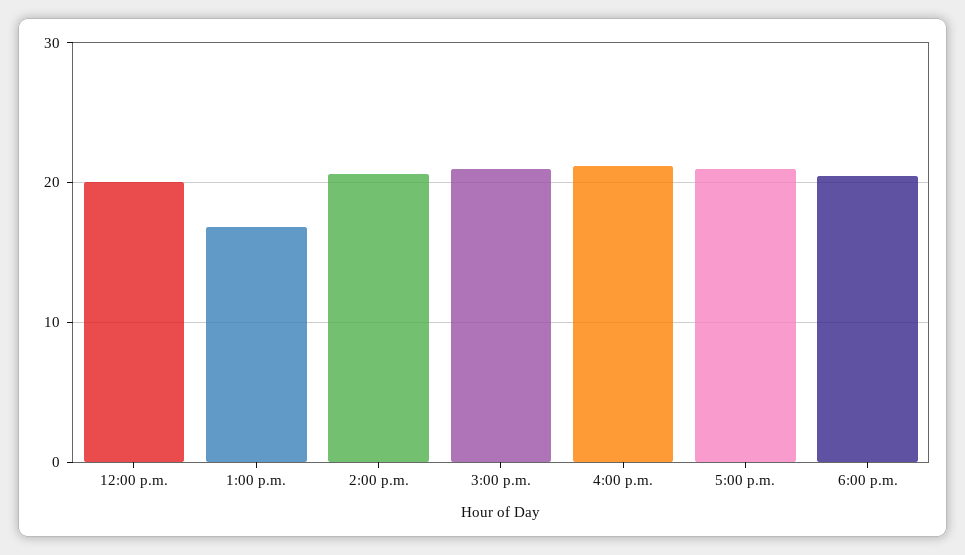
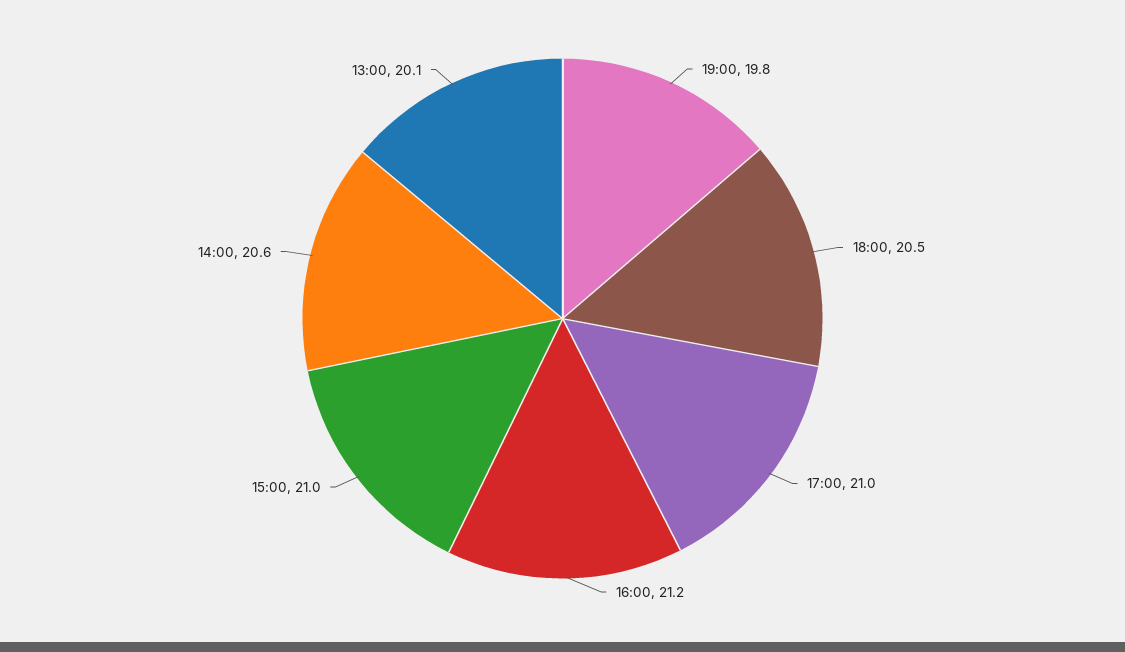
12:00 p.m.: 20 -> none
1:00 p.m.: 17 -> 20.1
19:00: none -> 19.8

